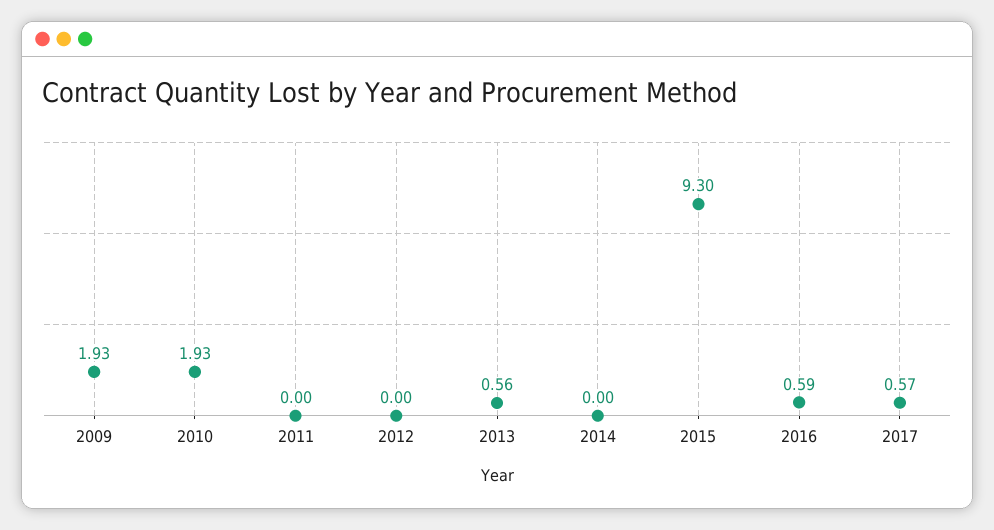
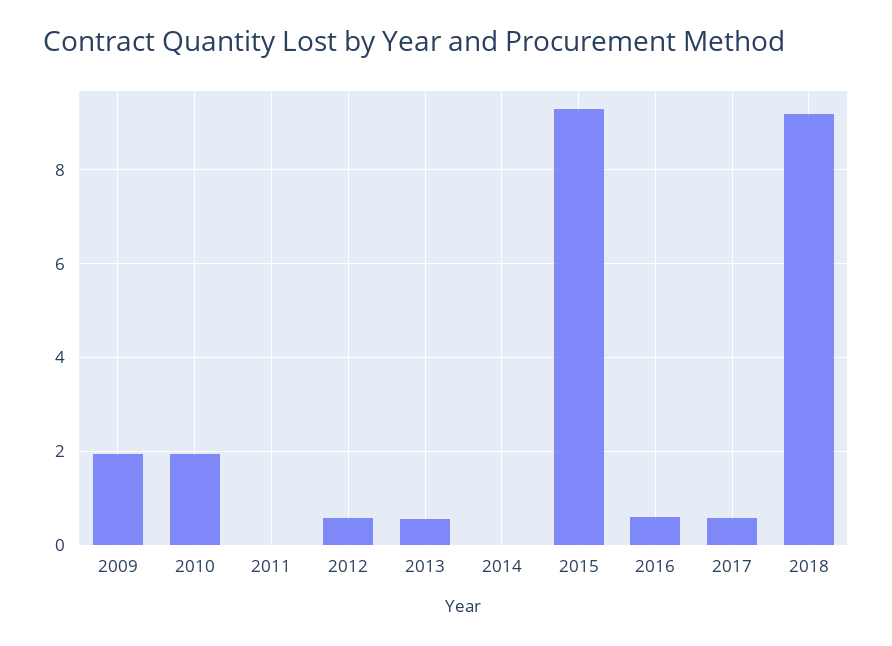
2012: 0 -> 0.6
2018: none -> 9.2

